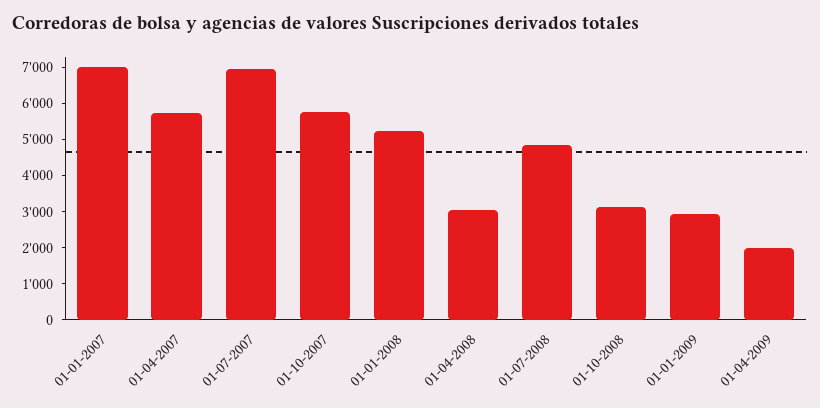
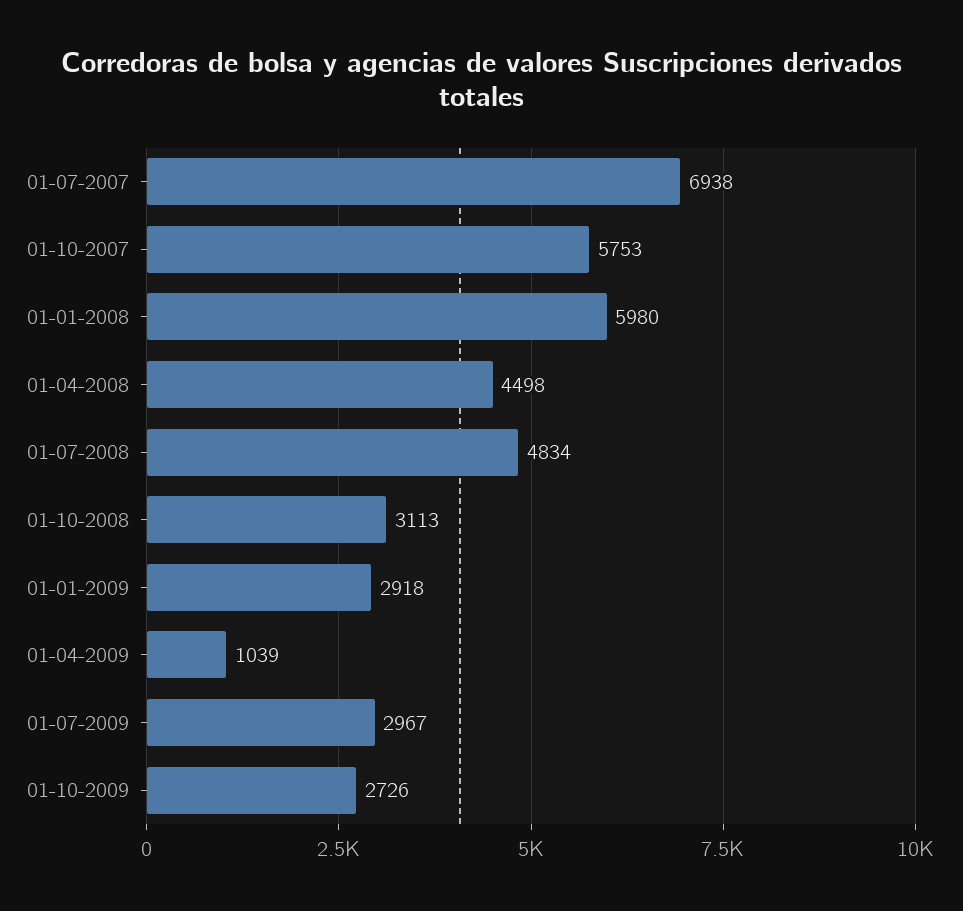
01-01-2007: 7000 -> none
01-04-2007: 5750 -> none
01-01-2008: 5250 -> 5980
01-04-2008: 3000 -> 4498
01-04-2009: 2000 -> 1039
01-07-2009: none -> 2967
01-10-2009: none -> 2726

